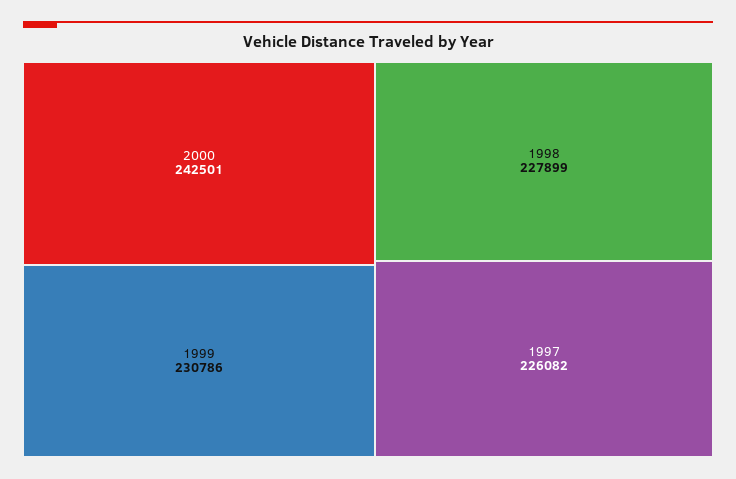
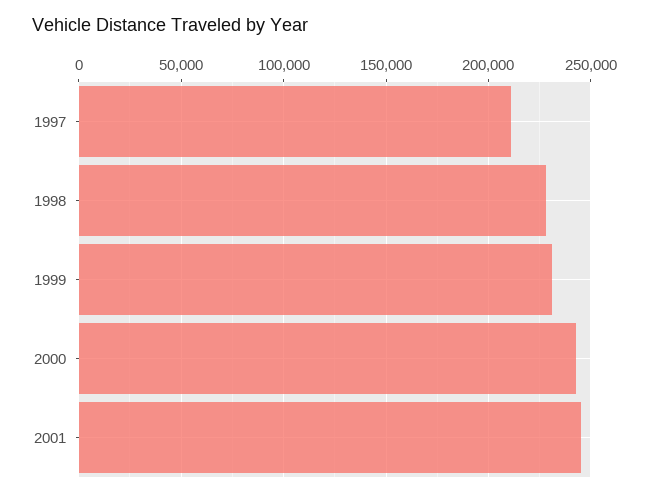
1997: 226082 -> 210000
2001: none -> 245000

